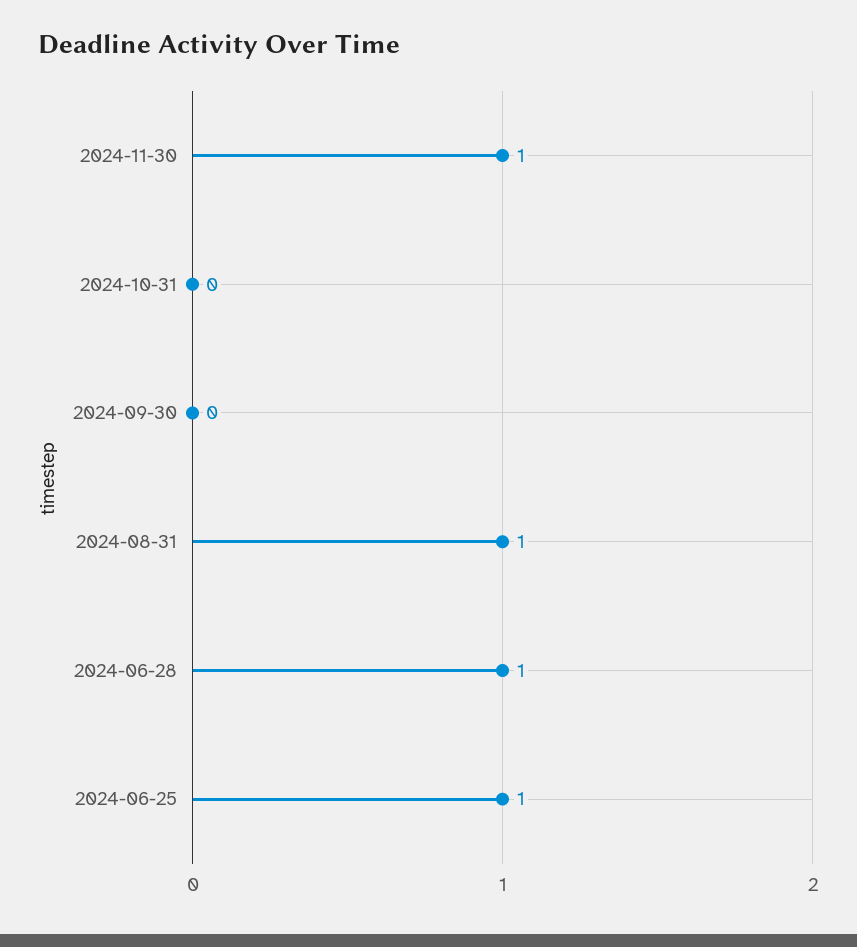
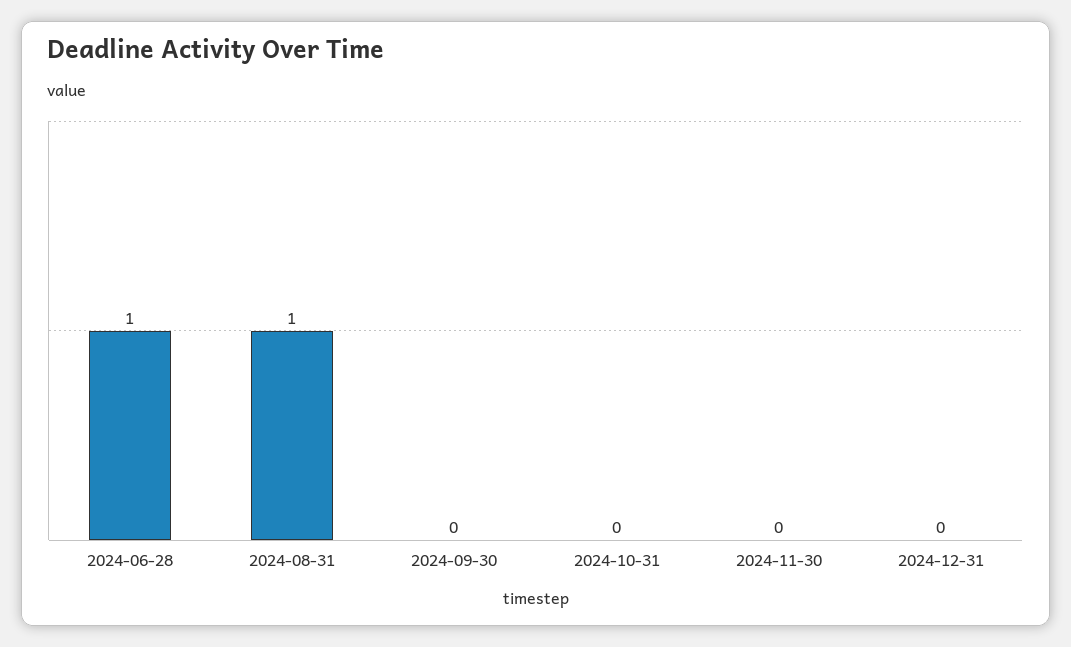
2024-11-30: 1 -> 0
2024-06-25: 1 -> none
2024-12-31: none -> 0

